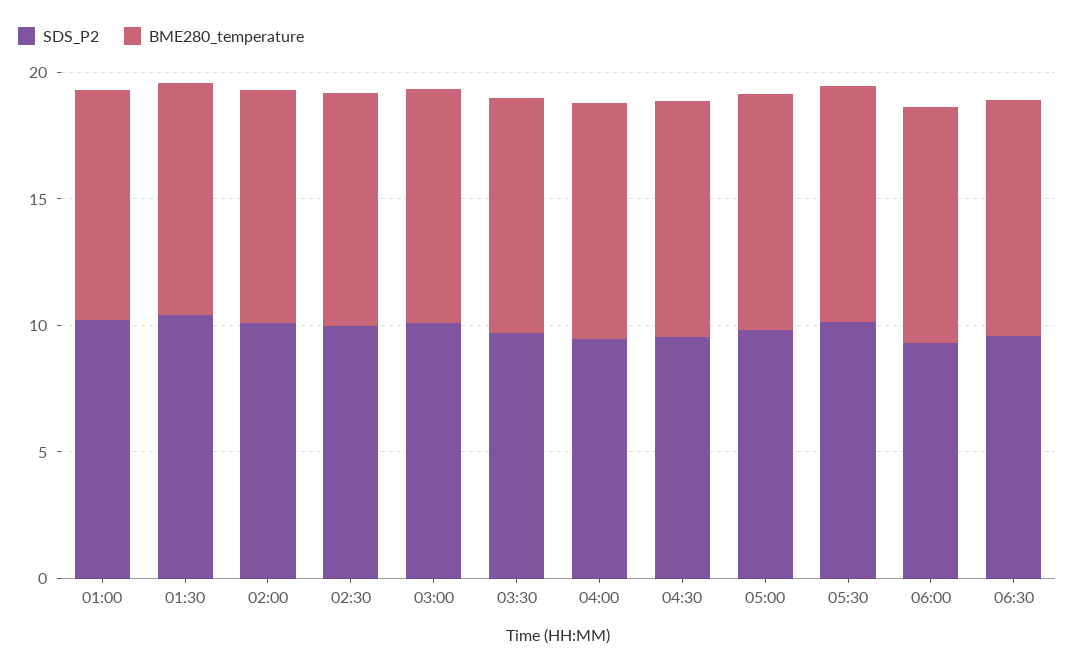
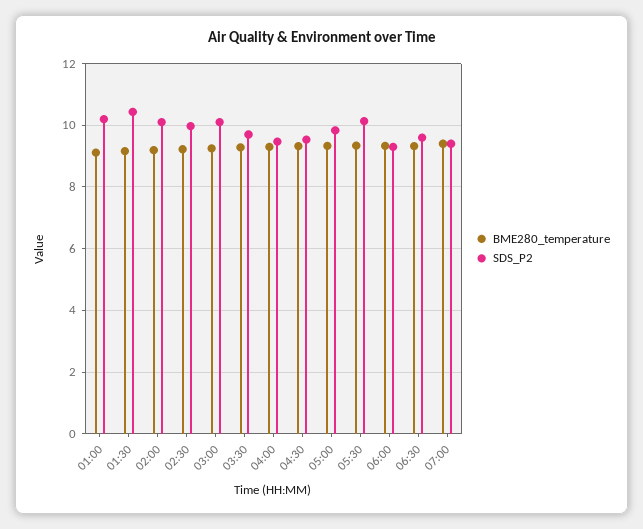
BME280_temperature, 07:00: none -> 9.4
SDS_P2, 07:00: none -> 9.4

